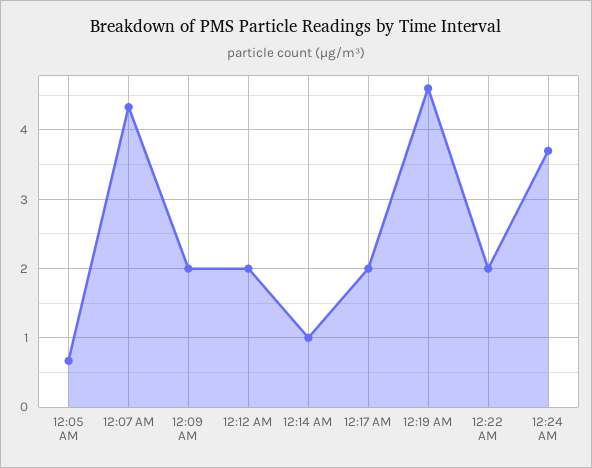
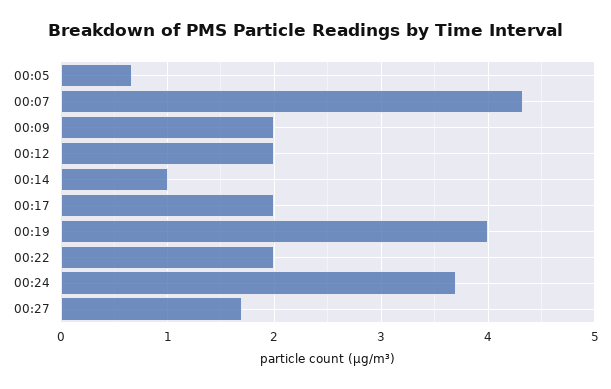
12:19 AM: 4.6 -> 4
00:27: none -> 1.7

